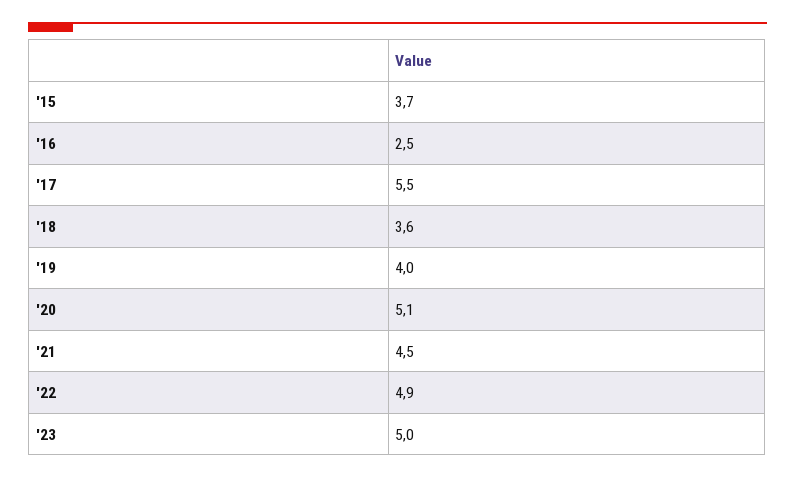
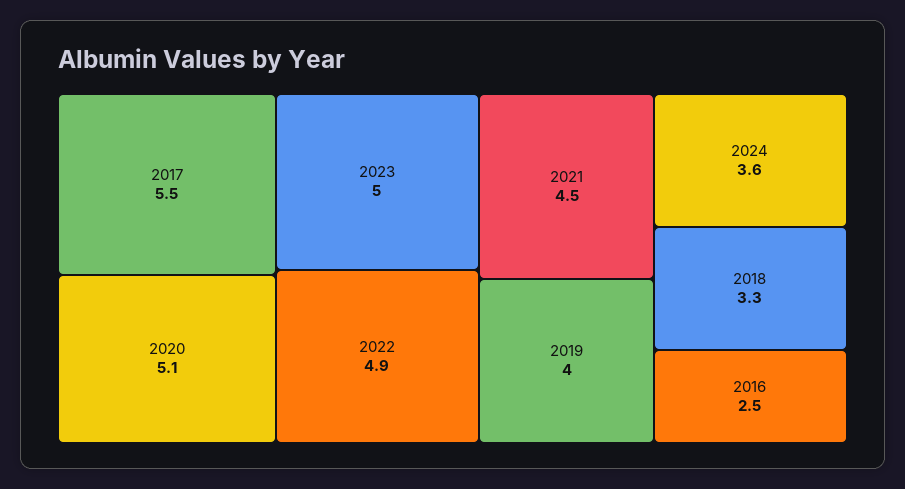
'15: 3.7 -> none
'18: 3.6 -> 3.3
2024: none -> 3.6

